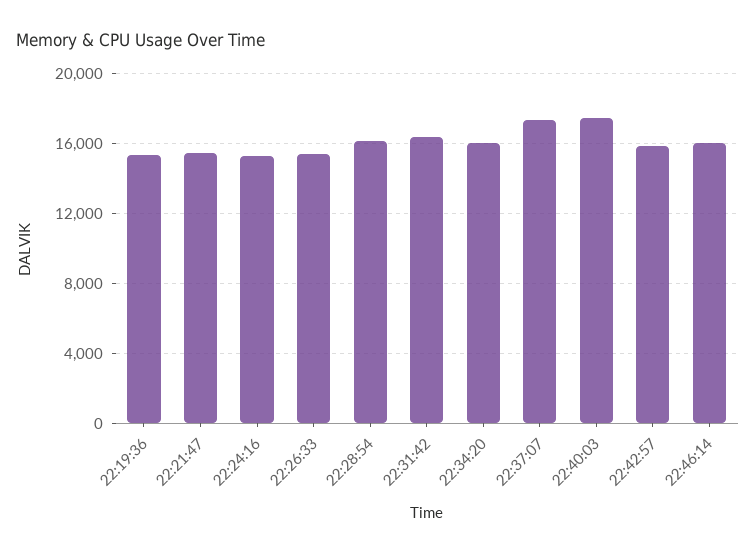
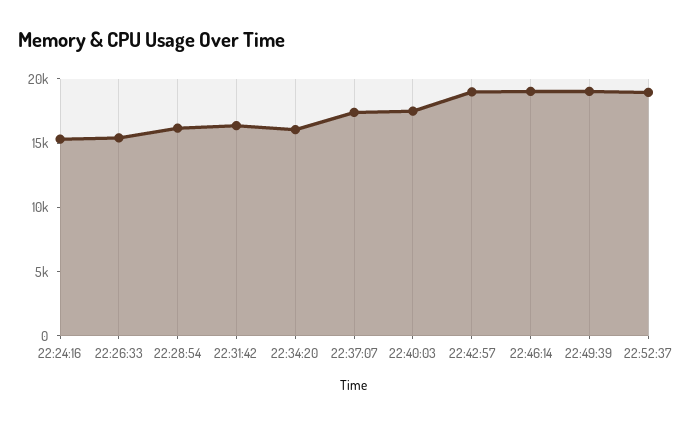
22:19:36: 15500 -> none
22:21:47: 15500 -> none
22:42:57: 16000 -> 19000
22:46:14: 16000 -> 19000
22:49:39: none -> 19000
22:52:37: none -> 19000

